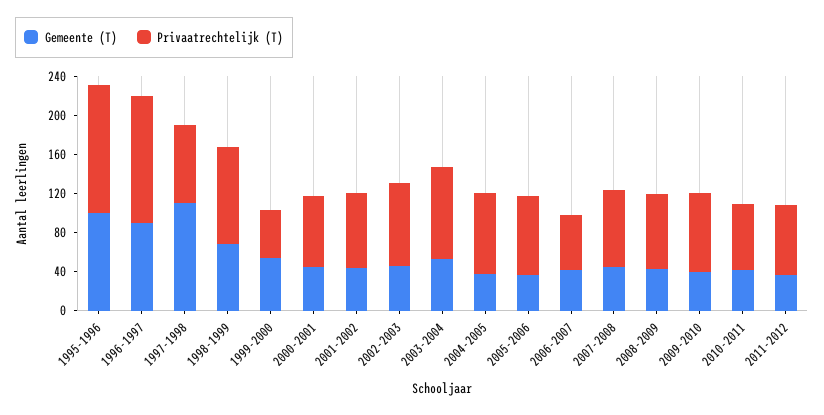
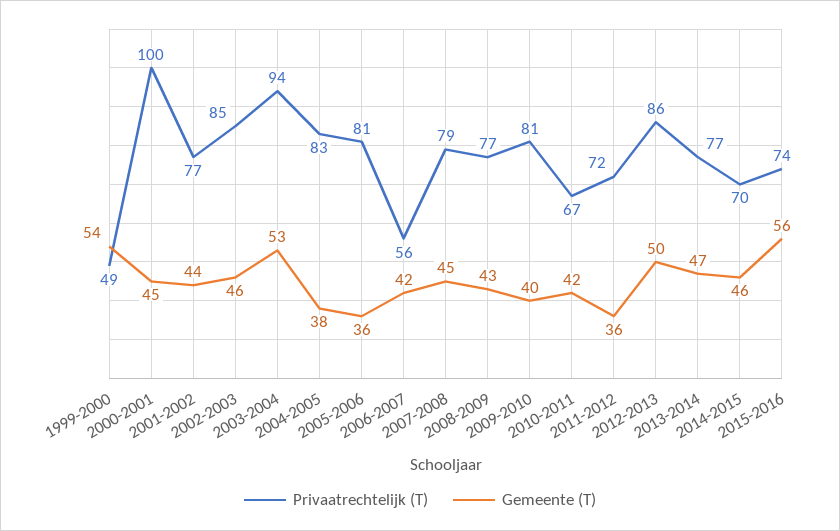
Gemeente (T), 1995-1996: 100 -> none
Privaatrechtelijk (T), 1995-1996: 130 -> none
Gemeente (T), 1996-1997: 90 -> none
Privaatrechtelijk (T), 1996-1997: 130 -> none
Gemeente (T), 1997-1998: 110 -> none
Privaatrechtelijk (T), 1997-1998: 80 -> none
Gemeente (T), 1998-1999: 70 -> none
Privaatrechtelijk (T), 1998-1999: 100 -> none
Privaatrechtelijk (T), 2000-2001: 70 -> 100
Privaatrechtelijk (T), 2012-2013: none -> 86
Gemeente (T), 2012-2013: none -> 50
Privaatrechtelijk (T), 2013-2014: none -> 77
Gemeente (T), 2013-2014: none -> 47
Privaatrechtelijk (T), 2014-2015: none -> 70
Gemeente (T), 2014-2015: none -> 46
Privaatrechtelijk (T), 2015-2016: none -> 74
Gemeente (T), 2015-2016: none -> 56

